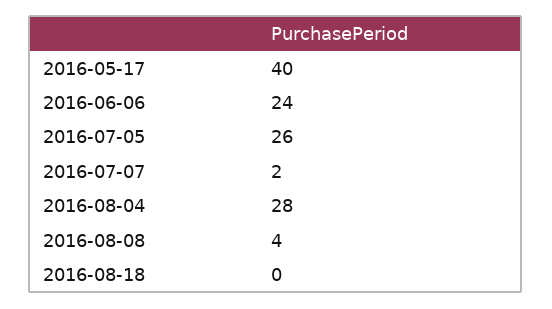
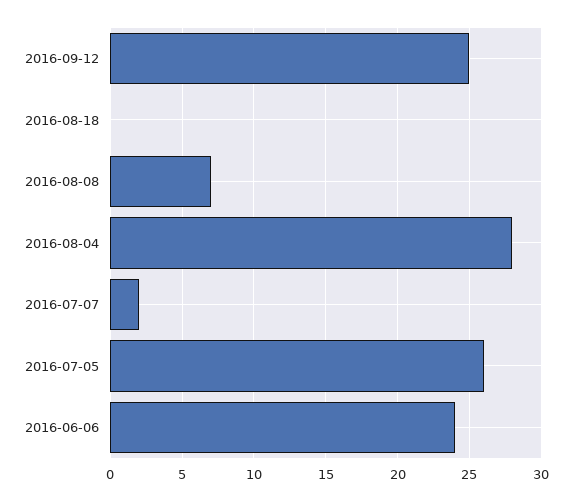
2016-05-17: 40 -> none
2016-08-08: 4 -> 7
2016-09-12: none -> 25

